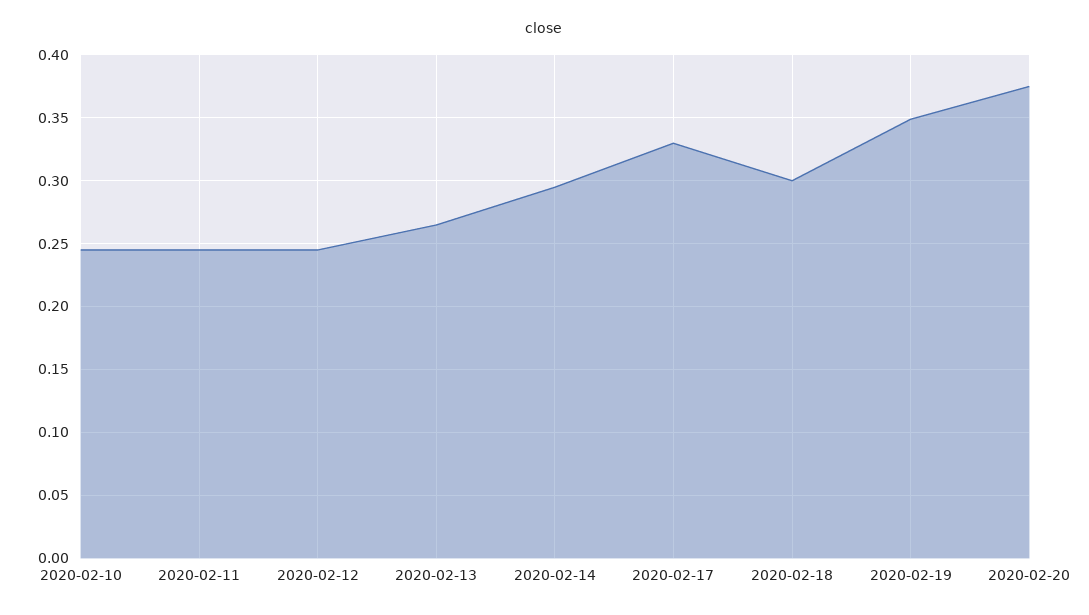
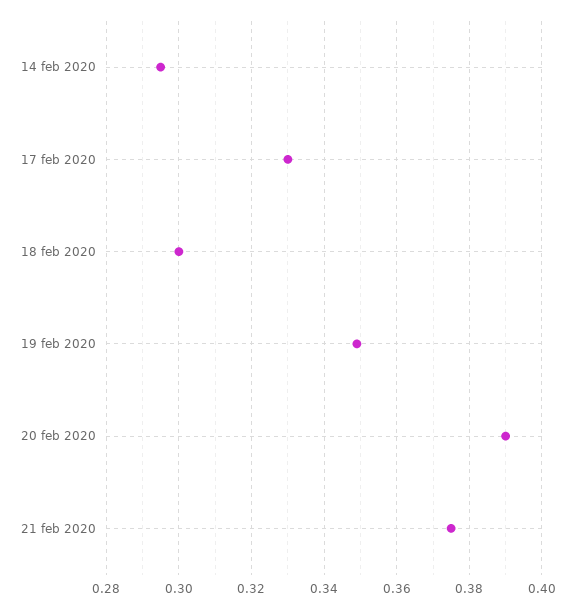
2020-02-10: 0.245 -> none
2020-02-11: 0.245 -> none
2020-02-12: 0.245 -> none
2020-02-13: 0.265 -> none
2020-02-20: 0.375 -> 0.39
21 feb 2020: none -> 0.375

